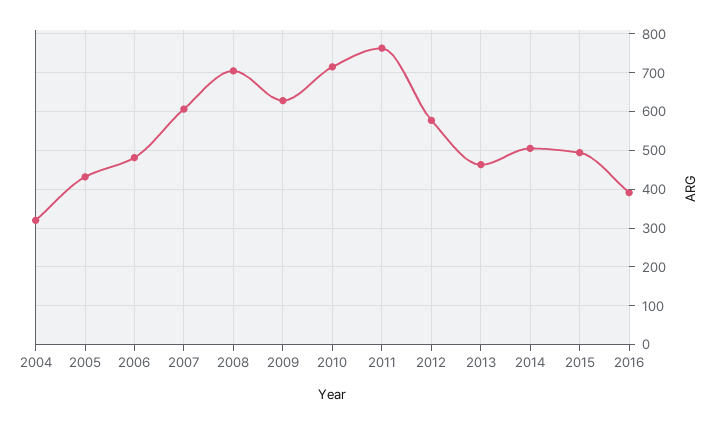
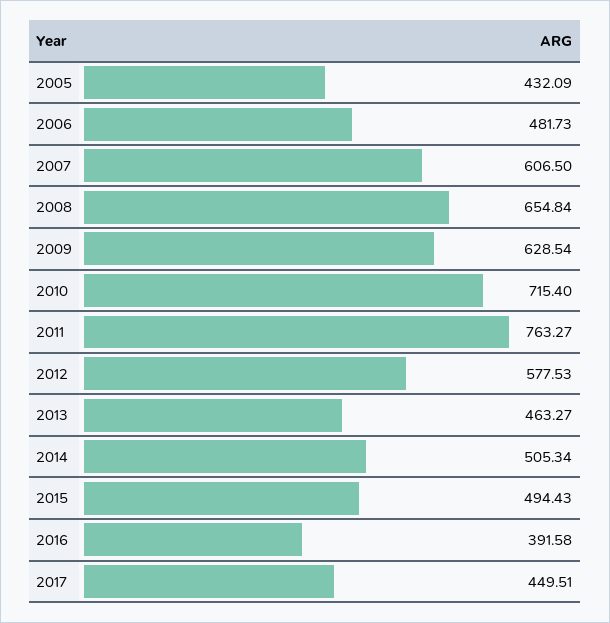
2004: 320 -> none
2008: 700 -> 654.84
2017: none -> 449.51

